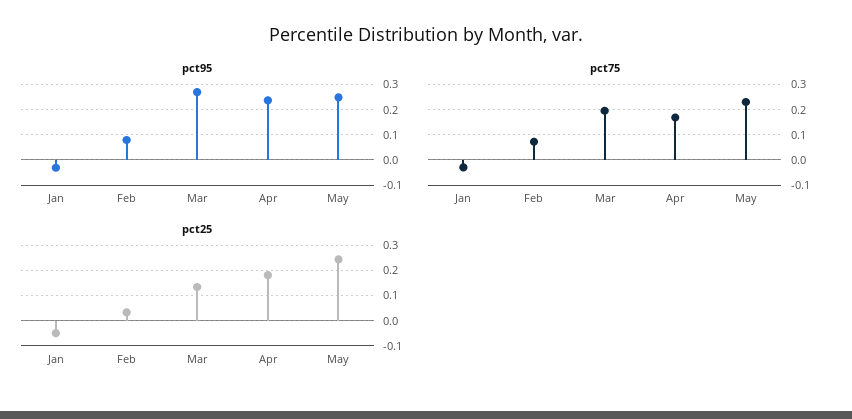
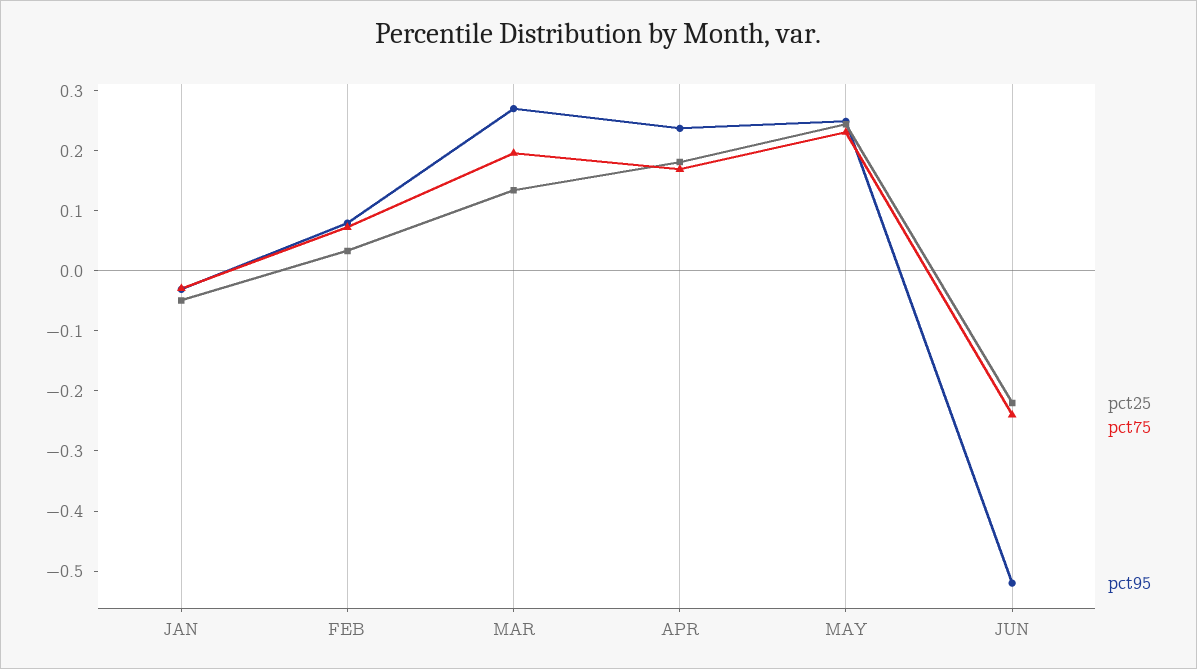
pct25, JUN: none -> -0.22
pct75, JUN: none -> -0.24
pct95, JUN: none -> -0.52

